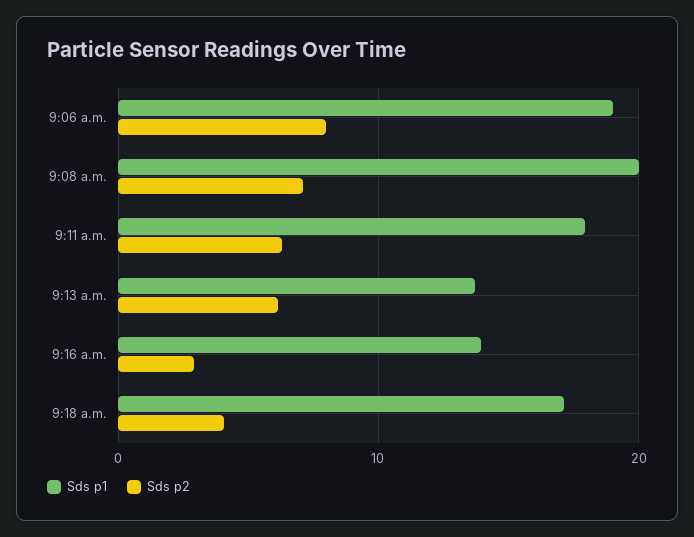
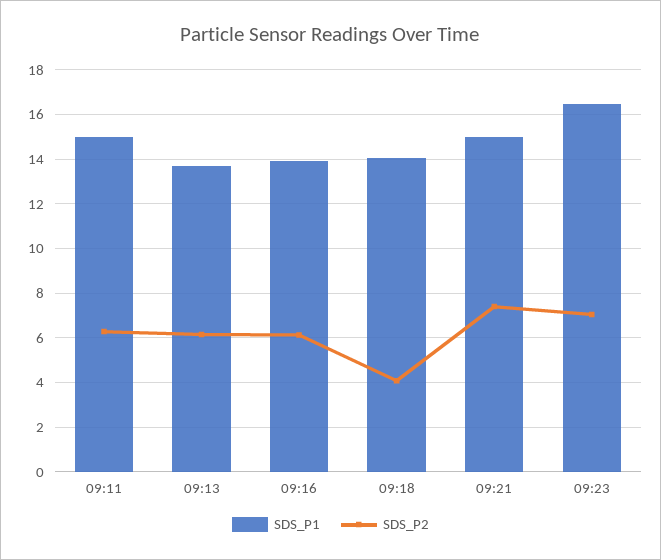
Sds p1, 9:06 a.m.: 19 -> none
Sds p2, 9:06 a.m.: 8 -> none
Sds p1, 9:08 a.m.: 20 -> none
Sds p2, 9:08 a.m.: 7 -> none
Sds p1, 9:11 a.m.: 18 -> 15
Sds p2, 9:16 a.m.: 3 -> 6
Sds p1, 9:18 a.m.: 17 -> 14
Sds p1, 09:21: none -> 15
Sds p2, 09:21: none -> 7.5
Sds p1, 09:23: none -> 16.5
Sds p2, 09:23: none -> 7

